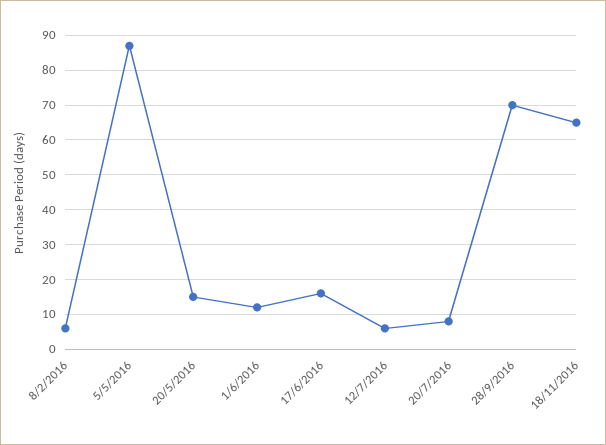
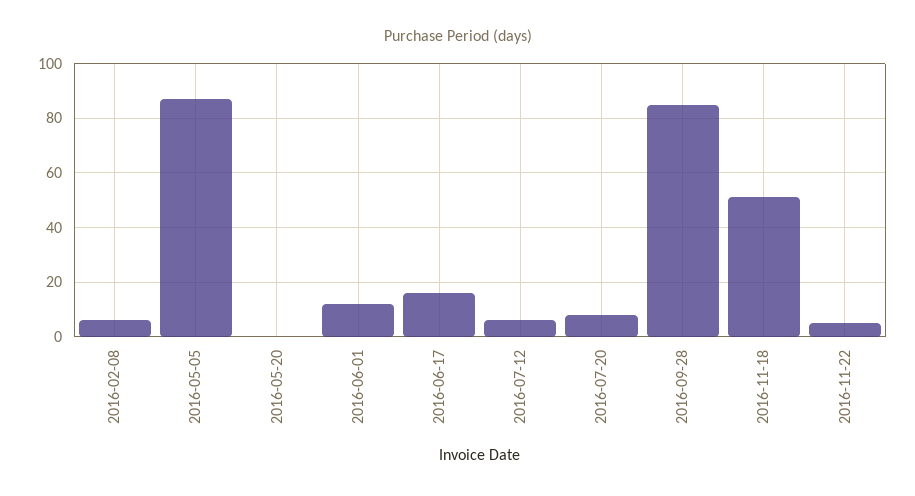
20/5/2016: 15 -> 0
28/9/2016: 70 -> 85
18/11/2016: 65 -> 50
2016-11-22: none -> 5

